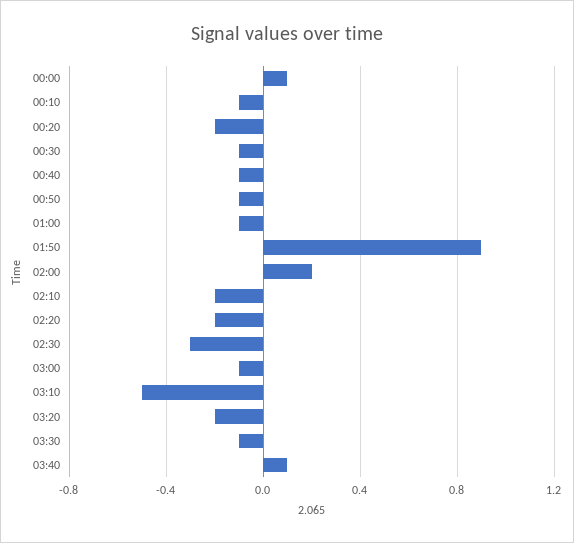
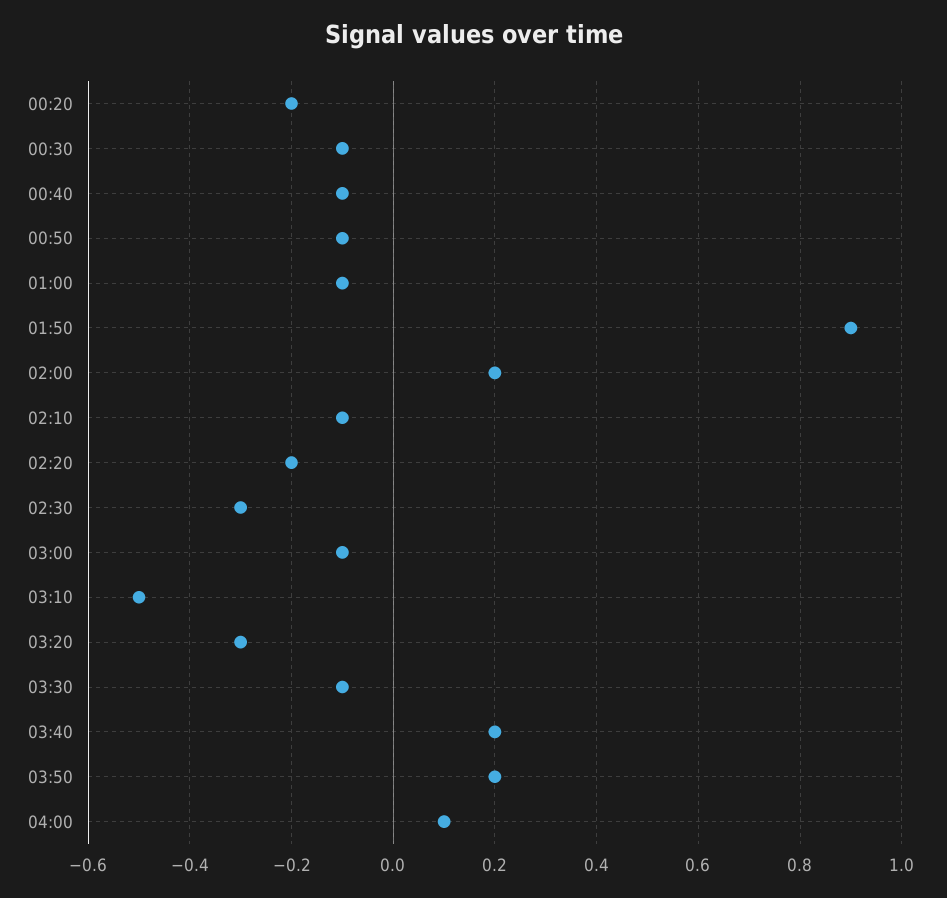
00:00: 0.1 -> none
00:10: -0.1 -> none
02:10: -0.2 -> -0.1
03:20: -0.2 -> -0.3
03:40: 0.1 -> 0.2
03:50: none -> 0.2
04:00: none -> 0.1

